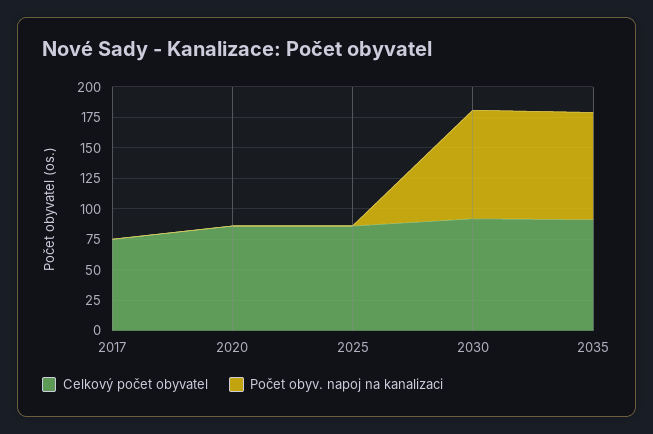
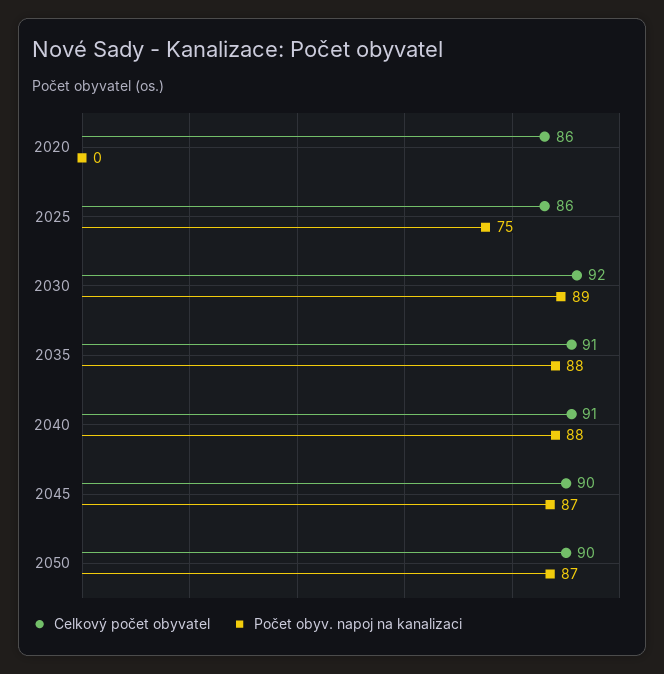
Celkový počet obyvatel, 2017: 75 -> none
Počet obyv. napoj na kanalizaci, 2017: 0 -> none
Počet obyv. napoj na kanalizaci, 2025: 0 -> 75
Celkový počet obyvatel, 2040: none -> 91
Počet obyv. napoj na kanalizaci, 2040: none -> 88
Celkový počet obyvatel, 2045: none -> 90
Počet obyv. napoj na kanalizaci, 2045: none -> 87
Celkový počet obyvatel, 2050: none -> 90
Počet obyv. napoj na kanalizaci, 2050: none -> 87

